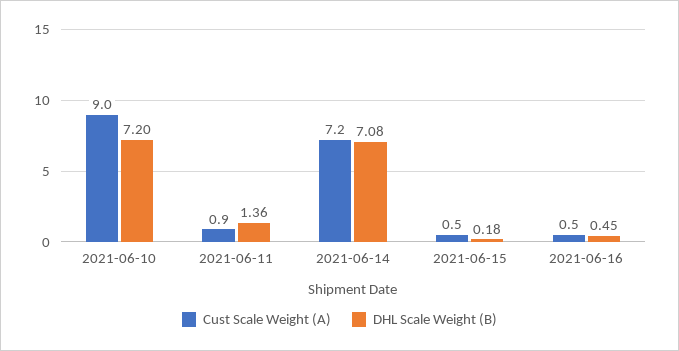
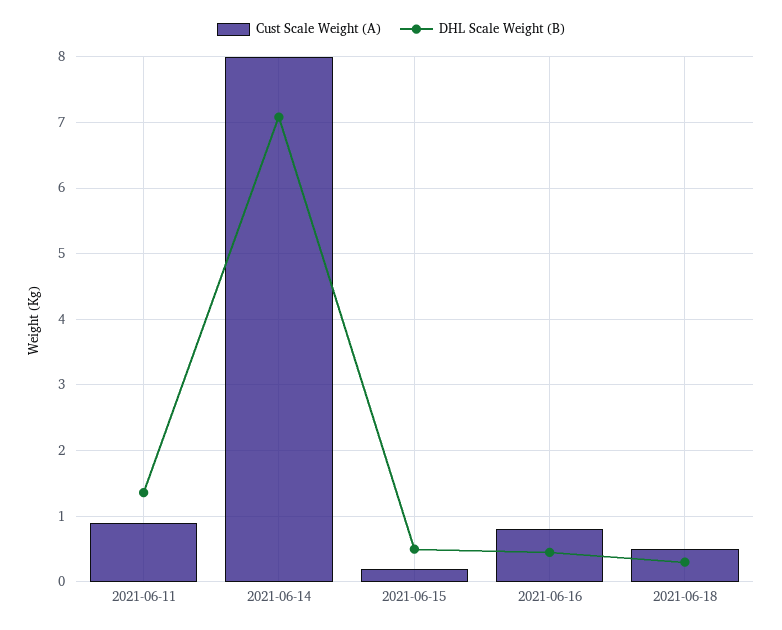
Cust Scale Weight (A), 2021-06-10: 9 -> none
DHL Scale Weight (B), 2021-06-10: 7.2 -> none
Cust Scale Weight (A), 2021-06-14: 7.2 -> 8
Cust Scale Weight (A), 2021-06-15: 0.5 -> 0.2
DHL Scale Weight (B), 2021-06-15: 0.18 -> 0.5
Cust Scale Weight (A), 2021-06-16: 0.5 -> 0.8
Cust Scale Weight (A), 2021-06-18: none -> 0.5
DHL Scale Weight (B), 2021-06-18: none -> 0.3

